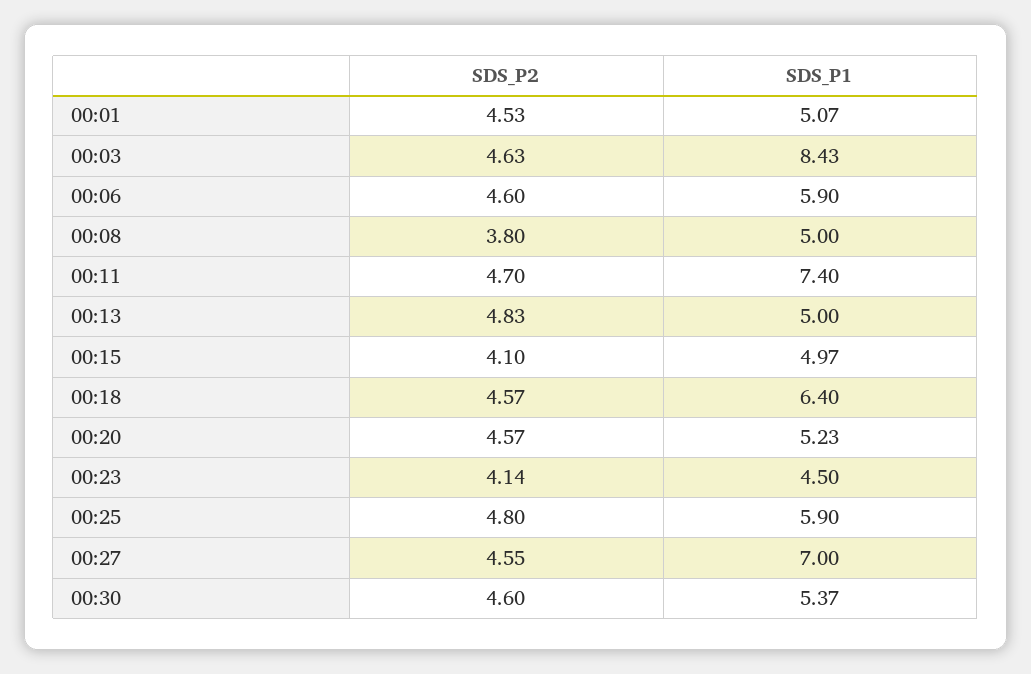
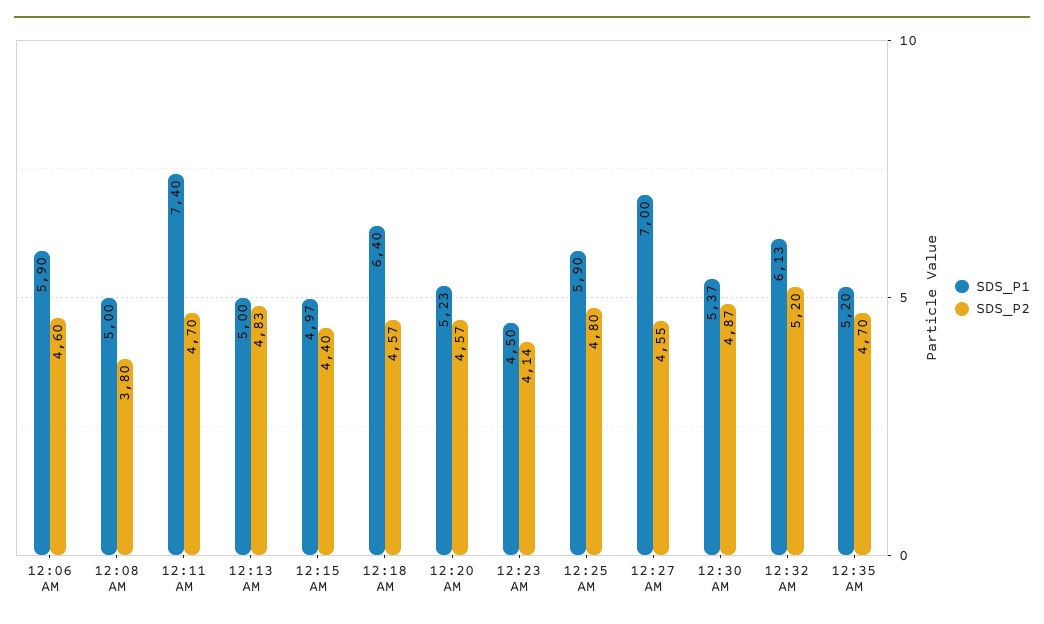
SDS_P2, 00:01: 4.53 -> none
SDS_P1, 00:01: 5.07 -> none
SDS_P2, 00:03: 4.63 -> none
SDS_P1, 00:03: 8.43 -> none
SDS_P2, 00:15: 4.1 -> 4.4
SDS_P2, 00:30: 4.6 -> 4.87
SDS_P1, 12:32 AM: none -> 6.13
SDS_P2, 12:32 AM: none -> 5.2
SDS_P1, 12:35 AM: none -> 5.2
SDS_P2, 12:35 AM: none -> 4.7

